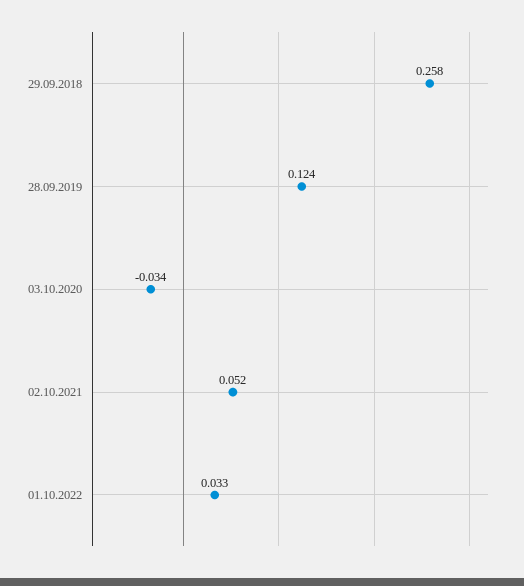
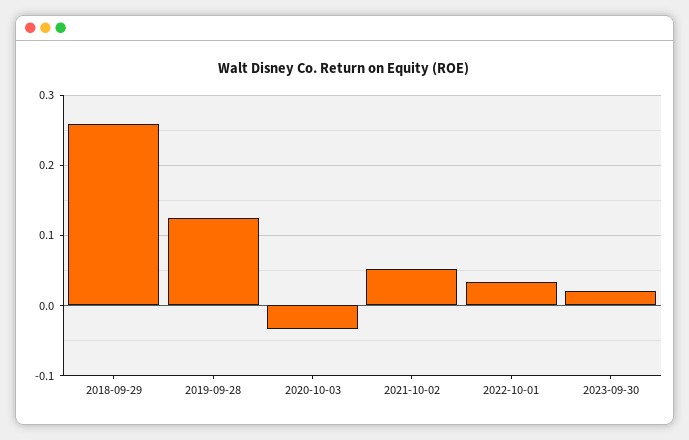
2023-09-30: none -> 0.02

